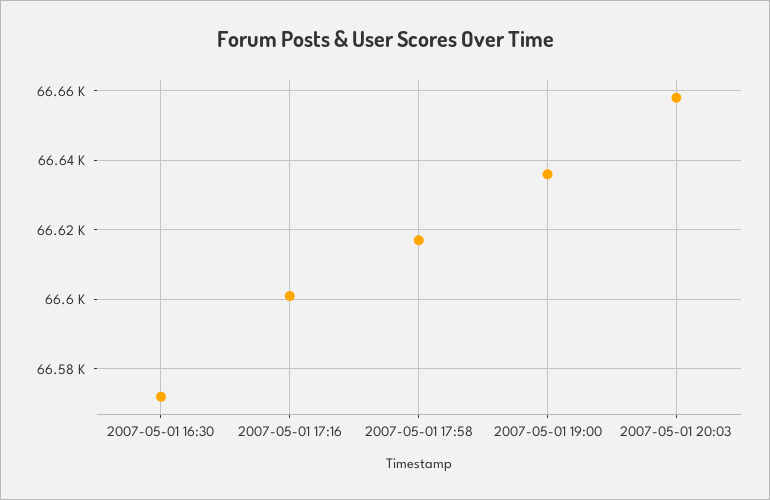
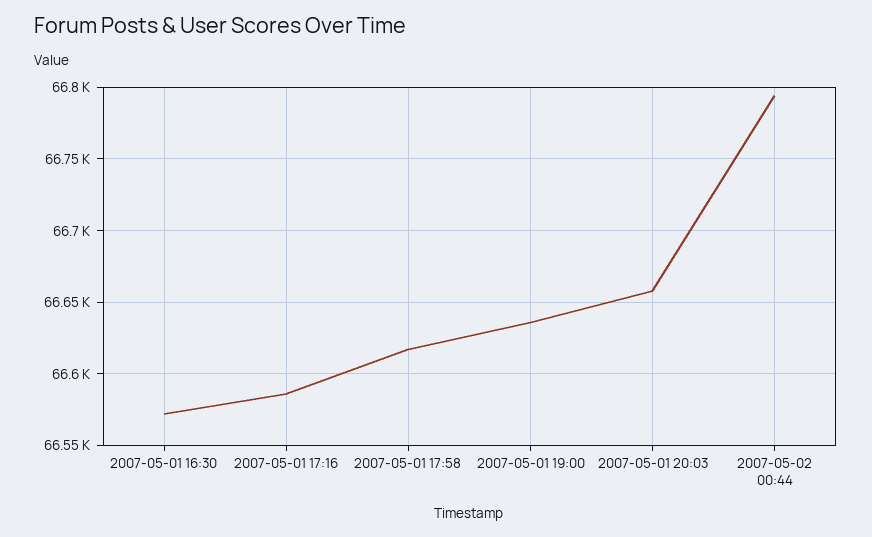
2007-05-01 17:16: 66600 -> 66585
2007-05-02 00:44: none -> 66795

